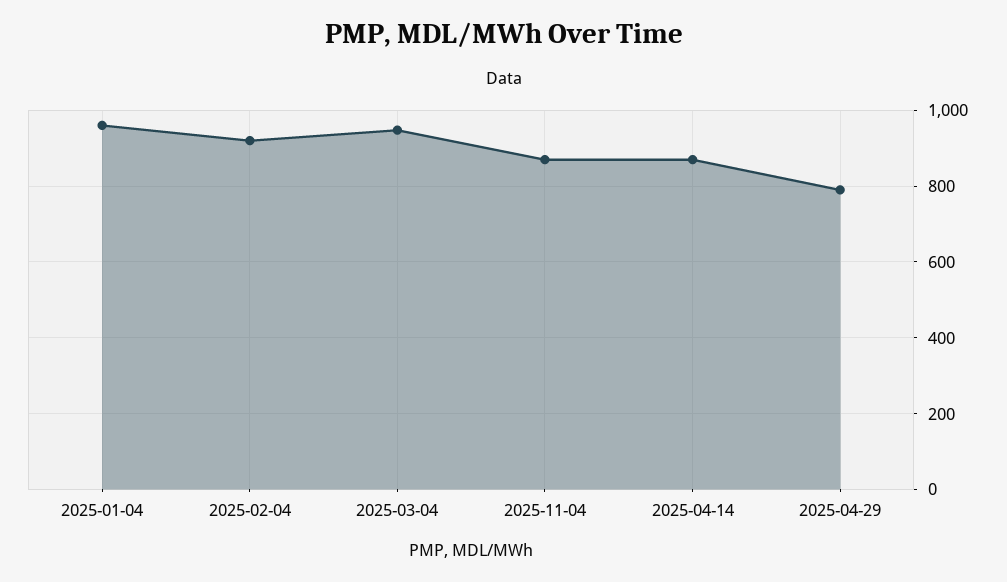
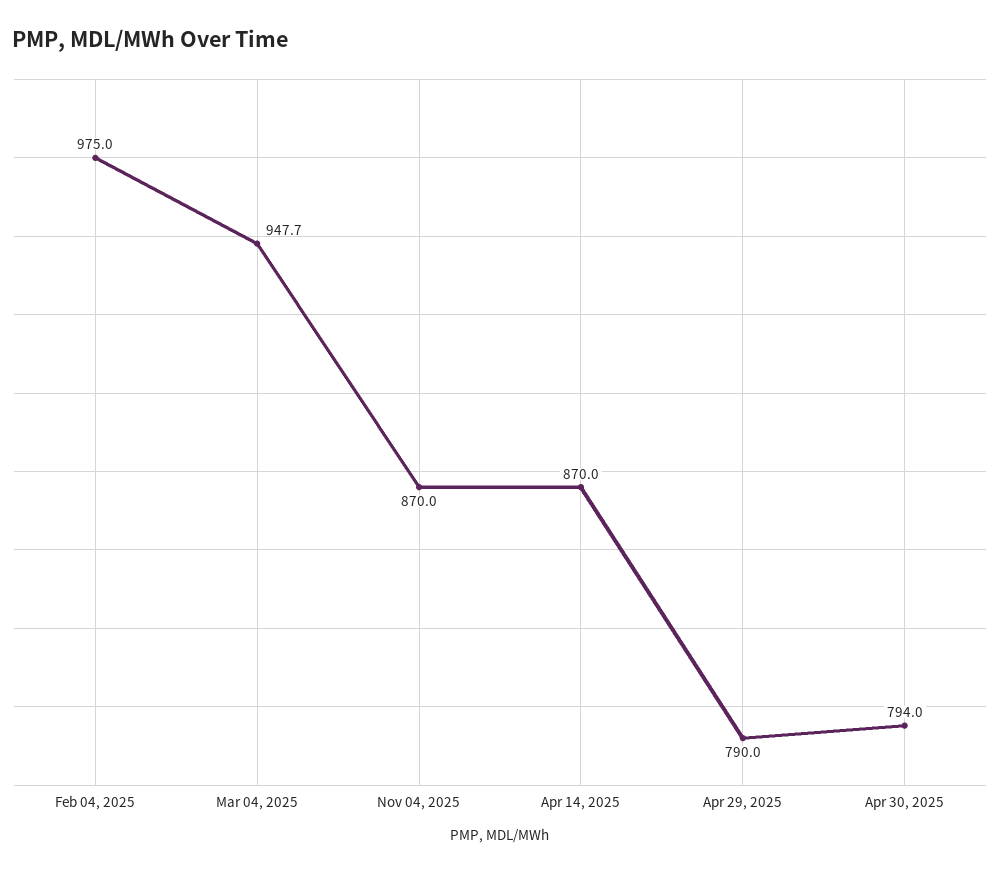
2025-01-04: 960 -> none
2025-02-04: 920 -> 975
Apr 30, 2025: none -> 794

